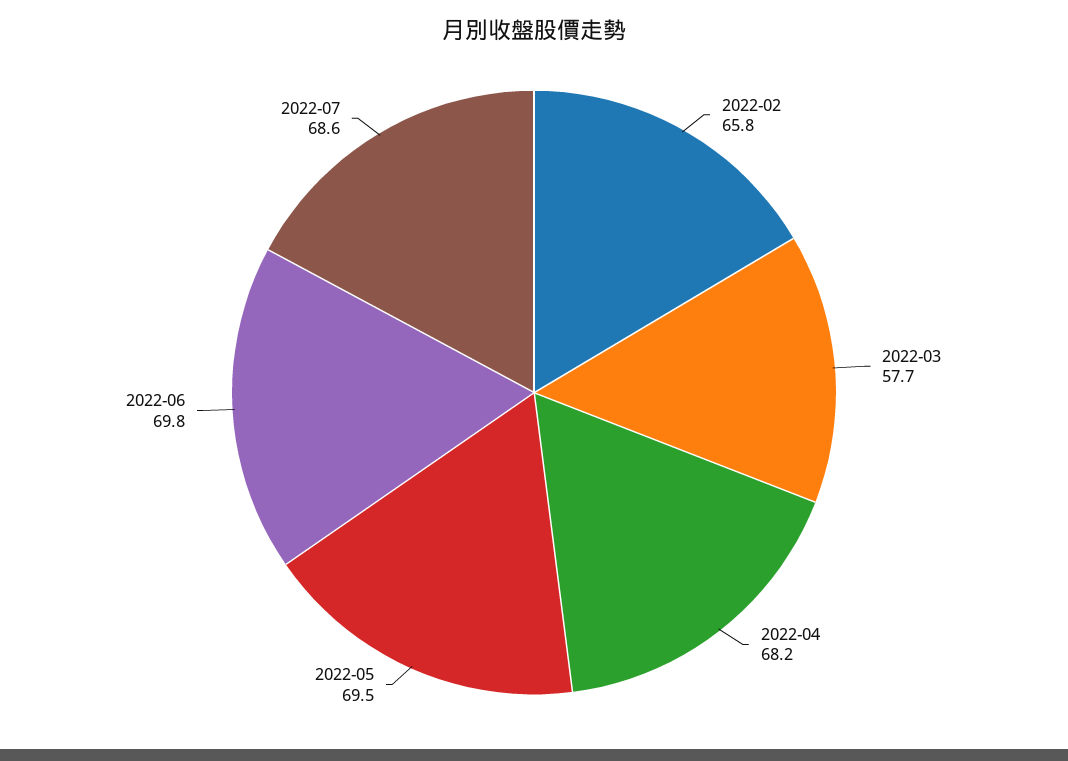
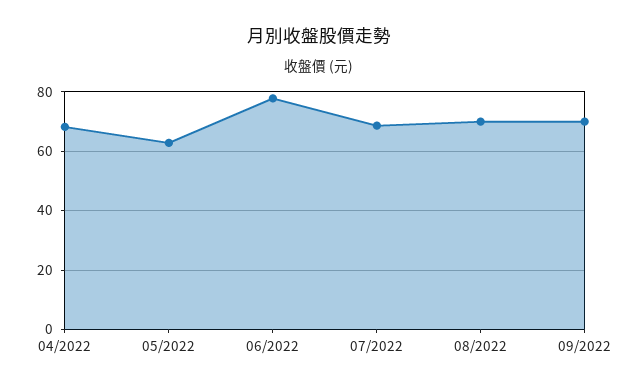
2022-02: 65.8 -> none
2022-03: 57.7 -> none
2022-05: 69.5 -> 62.5
2022-06: 69.8 -> 77.5
08/2022: none -> 70
09/2022: none -> 70

